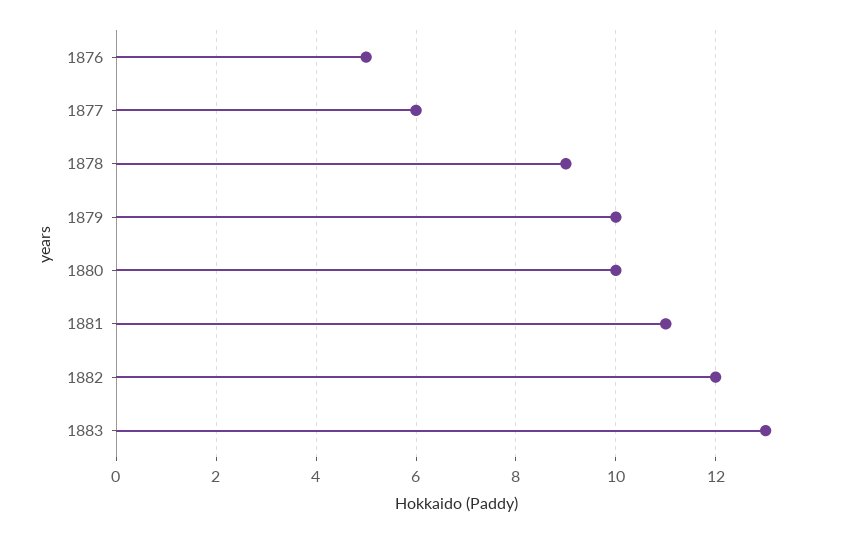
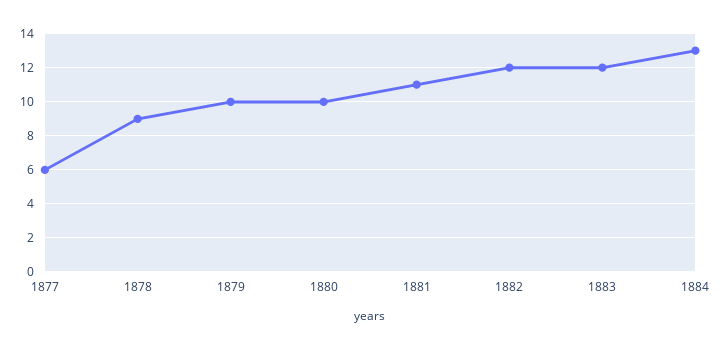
1876: 5 -> none
1883: 13 -> 12
1884: none -> 13

